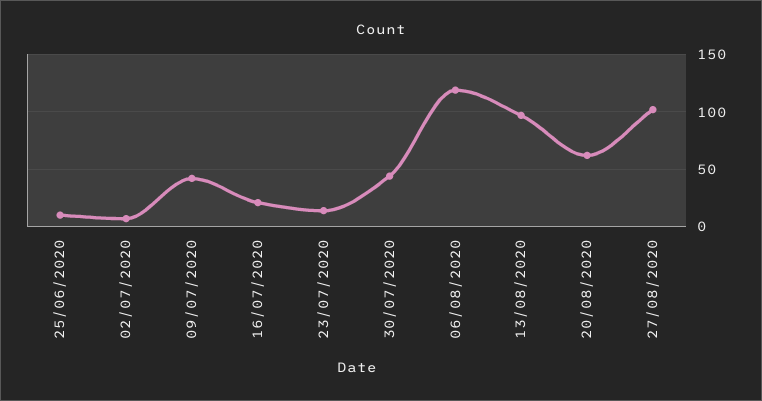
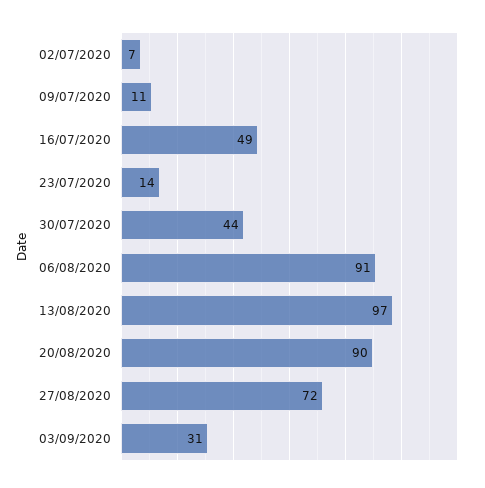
25/06/2020: 10 -> none
09/07/2020: 40 -> 11
16/07/2020: 20 -> 49
06/08/2020: 120 -> 91
20/08/2020: 60 -> 90
27/08/2020: 100 -> 72
03/09/2020: none -> 31

